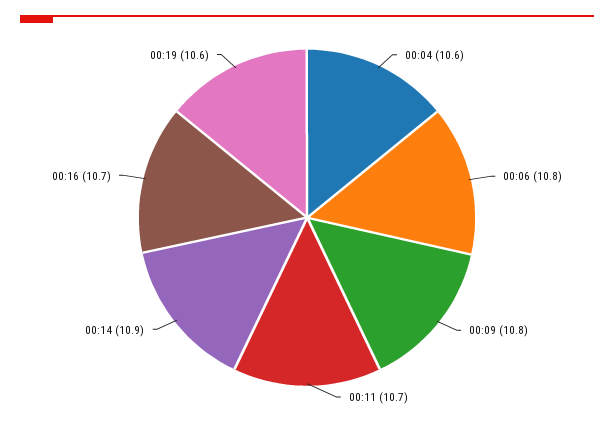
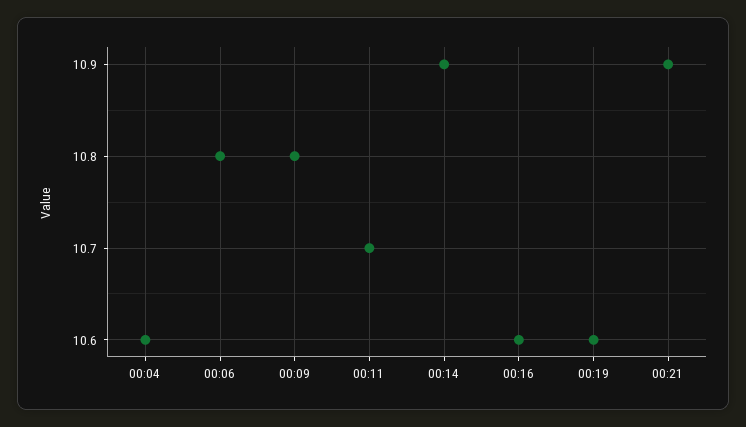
00:16: 10.7 -> 10.6
00:21: none -> 10.9

